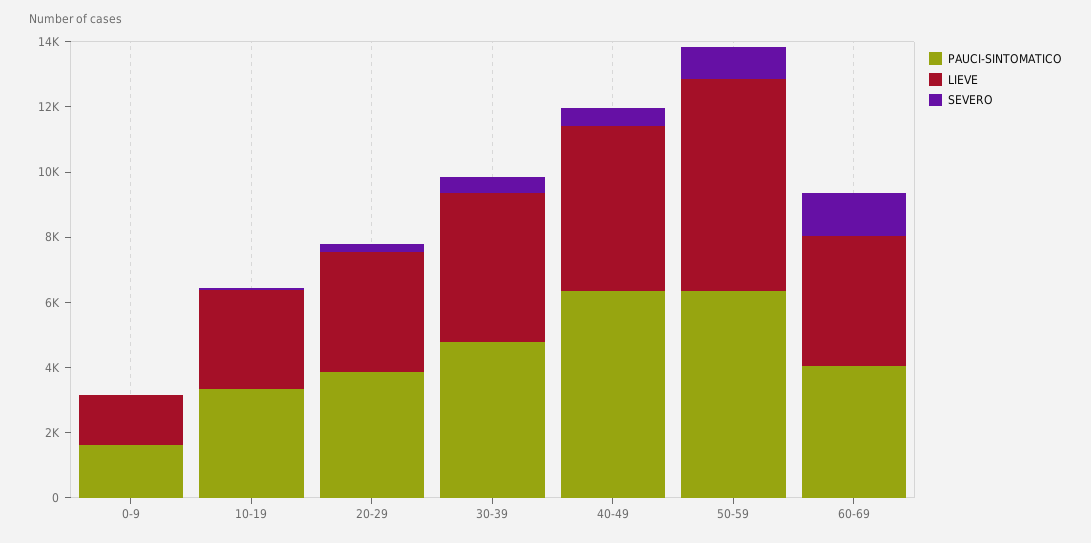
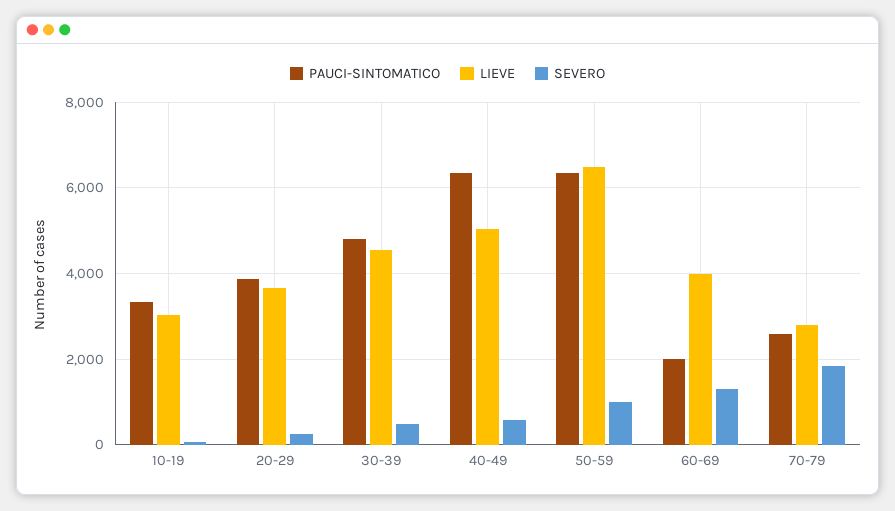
PAUCI-SINTOMATICO, 0-9: 1500 -> none
LIEVE, 0-9: 1500 -> none
SEVERO, 0-9: 0 -> none
PAUCI-SINTOMATICO, 60-69: 4000 -> 2000
PAUCI-SINTOMATICO, 70-79: none -> 2600
LIEVE, 70-79: none -> 2800
SEVERO, 70-79: none -> 1800

